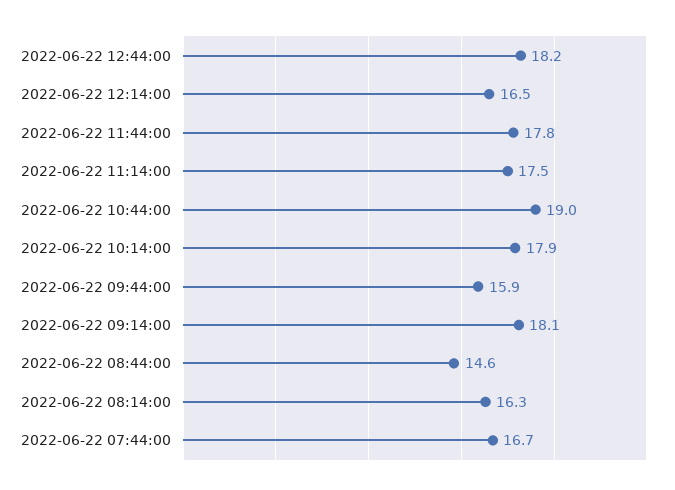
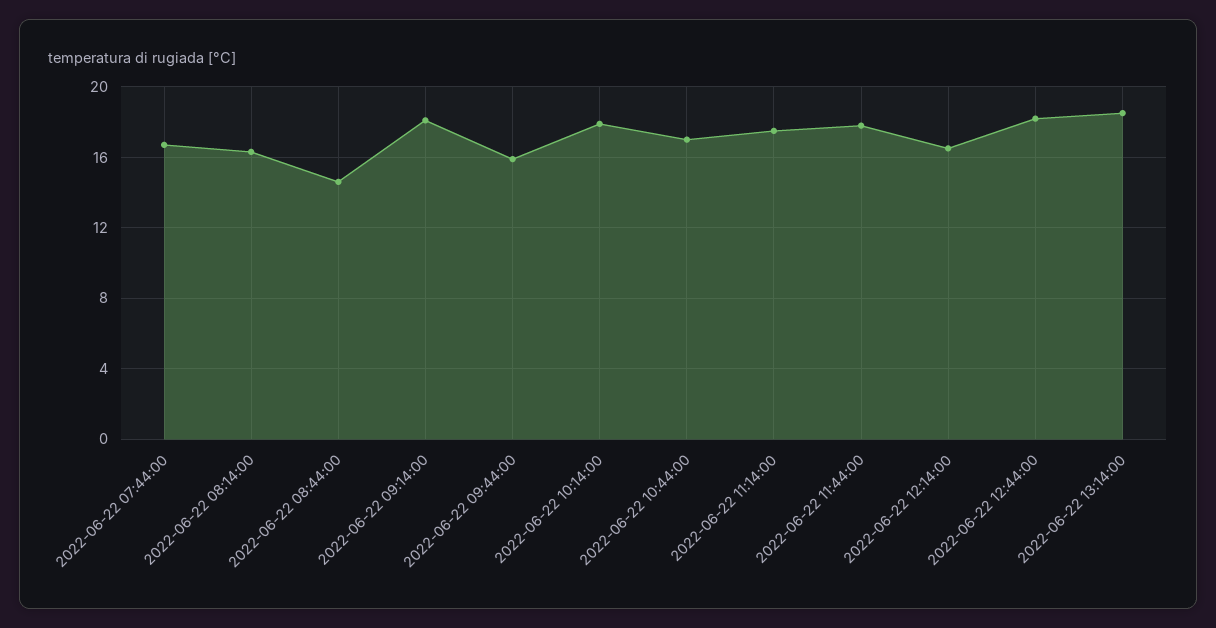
2022-06-22 10:44:00: 19 -> 17
2022-06-22 13:14:00: none -> 18.5

